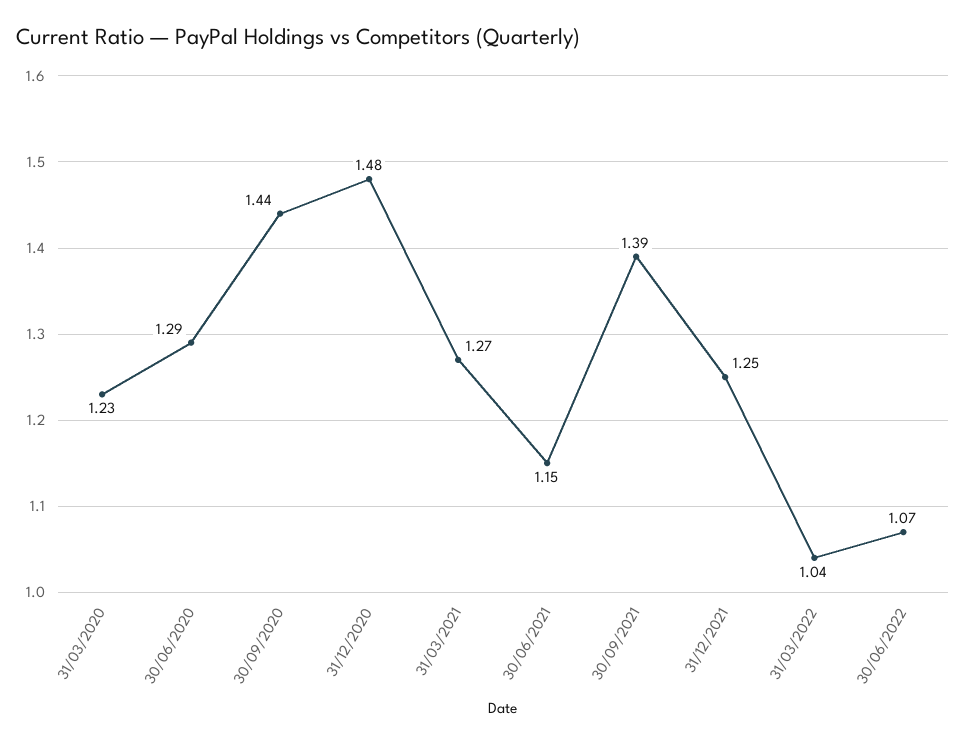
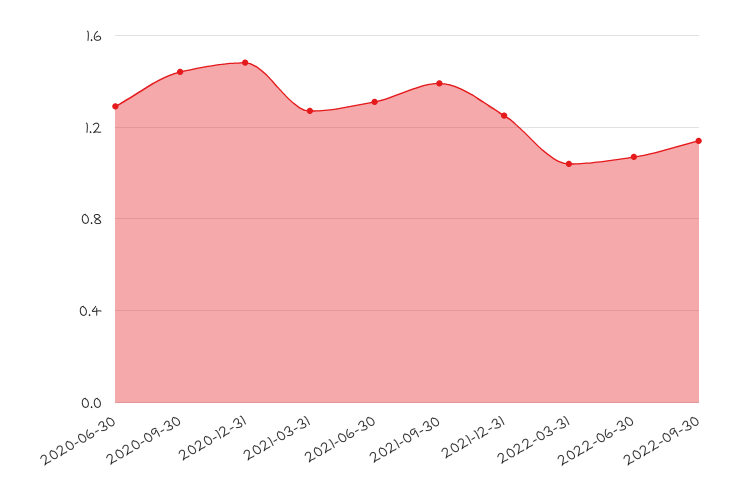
31/03/2020: 1.23 -> none
30/06/2021: 1.15 -> 1.3
2022-09-30: none -> 1.15

